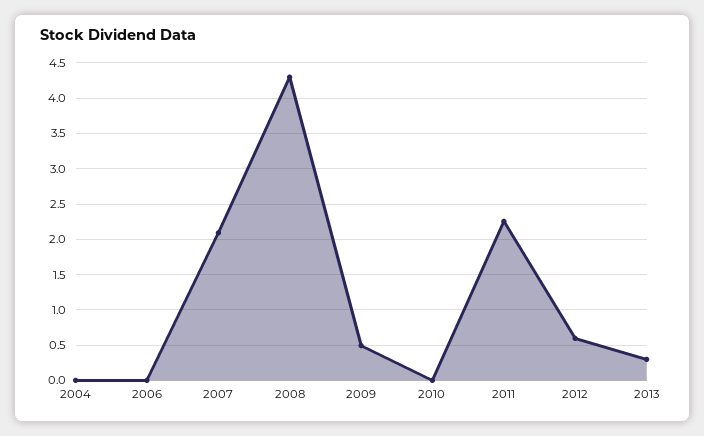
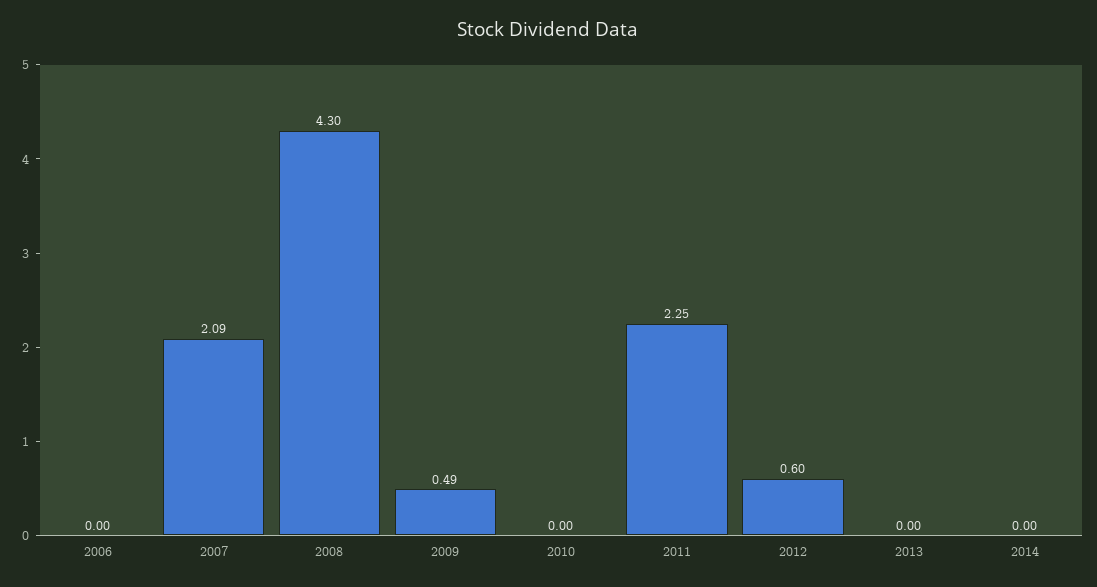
2004: 0 -> none
2013: 0.3 -> 0
2014: none -> 0

